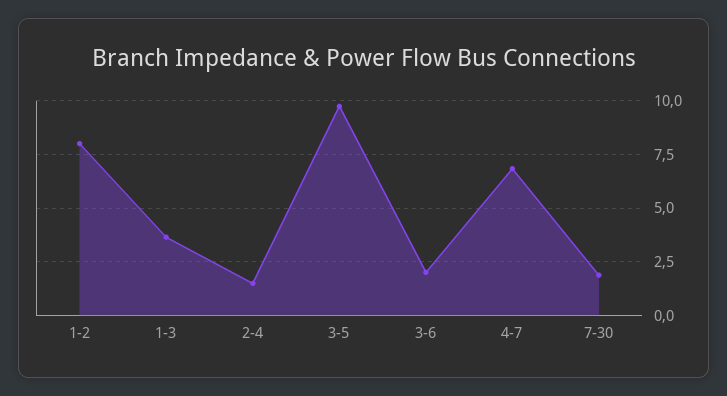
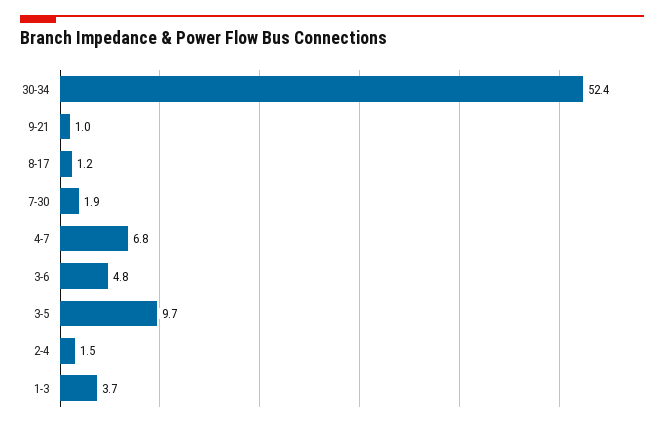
1-2: 8 -> none
3-6: 2 -> 4.8
30-34: none -> 52.4
9-21: none -> 1
8-17: none -> 1.2

